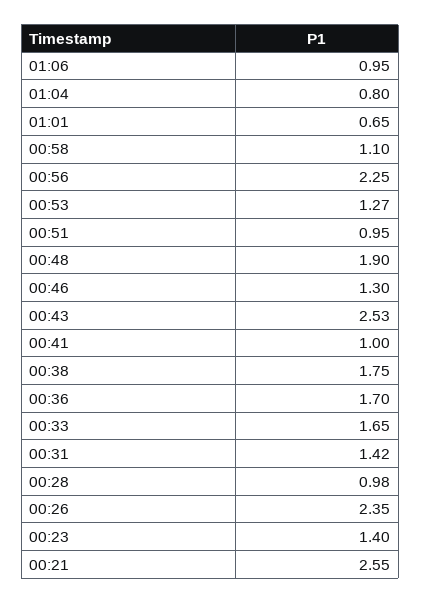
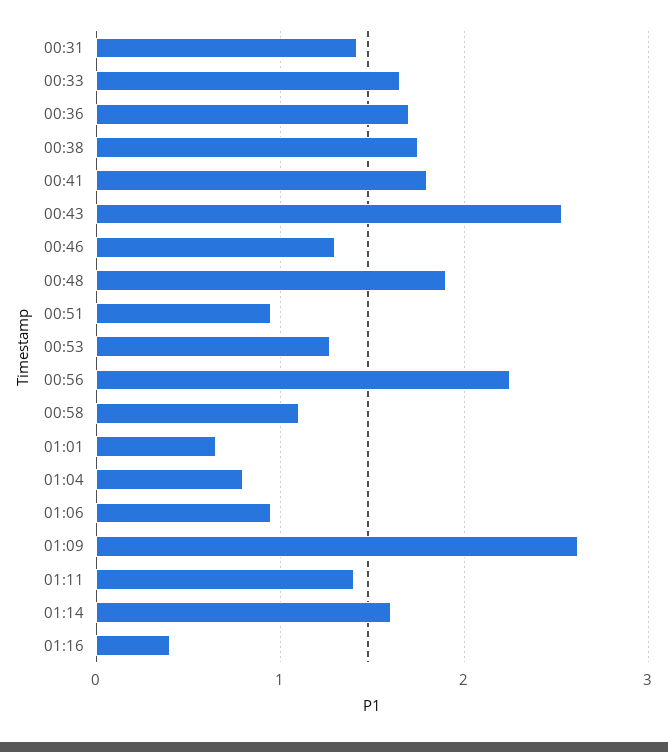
00:41: 1 -> 1.8
00:28: 0.98 -> none
00:26: 2.35 -> none
00:23: 1.4 -> none
00:21: 2.55 -> none
01:09: none -> 2.6
01:11: none -> 1.4
01:14: none -> 1.6
01:16: none -> 0.4

